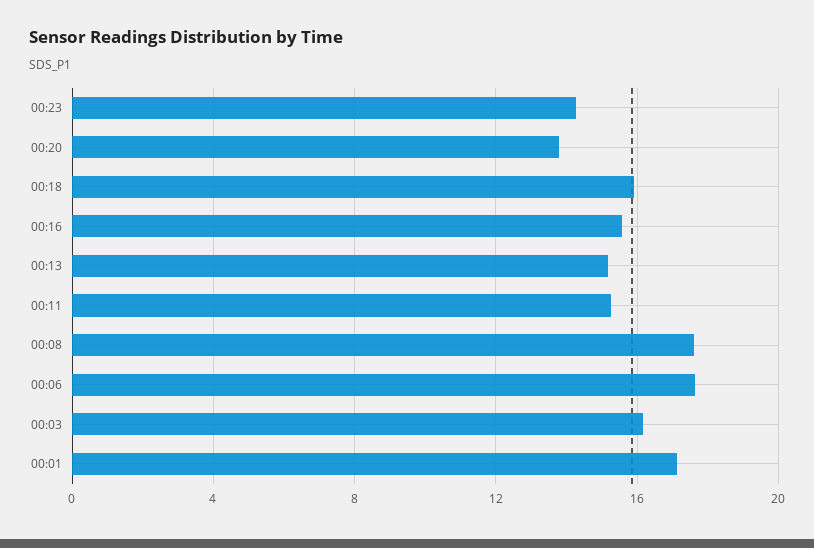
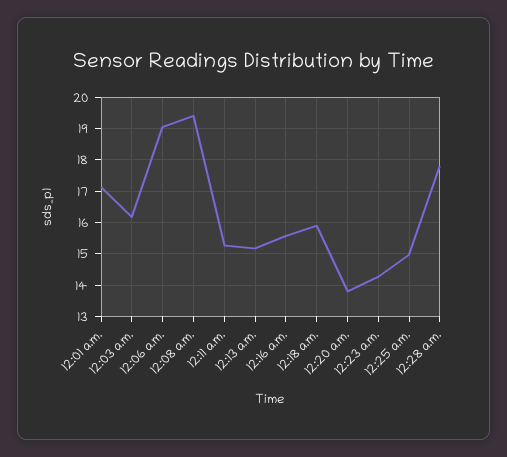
00:08: 17.5 -> 19.4
00:06: 17.5 -> 19
12:25 a.m.: none -> 15
12:28 a.m.: none -> 17.8

